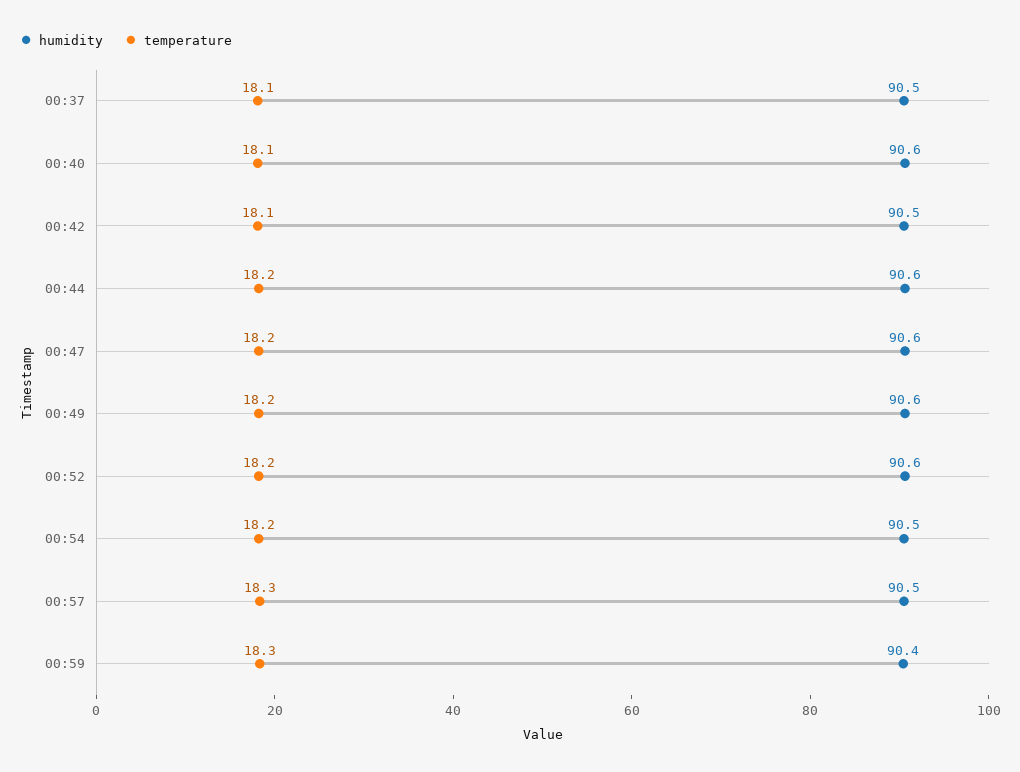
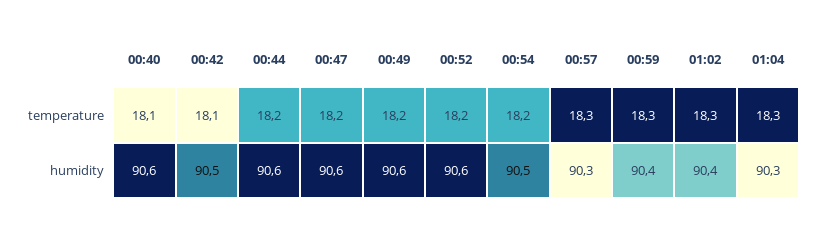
humidity, 00:37: 90.5 -> none
temperature, 00:37: 18.1 -> none
humidity, 00:57: 90.5 -> 90.3
temperature, 01:02: none -> 18.3
temperature, 01:04: none -> 18.3
humidity, 01:02: none -> 90.4
humidity, 01:04: none -> 90.3

